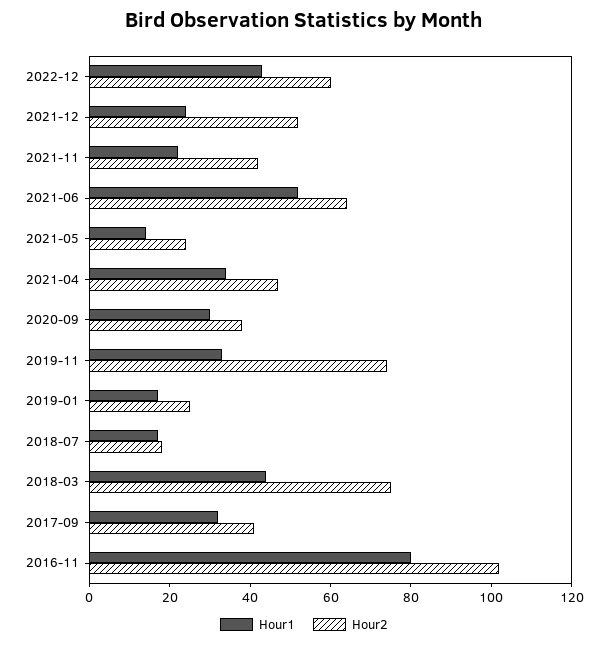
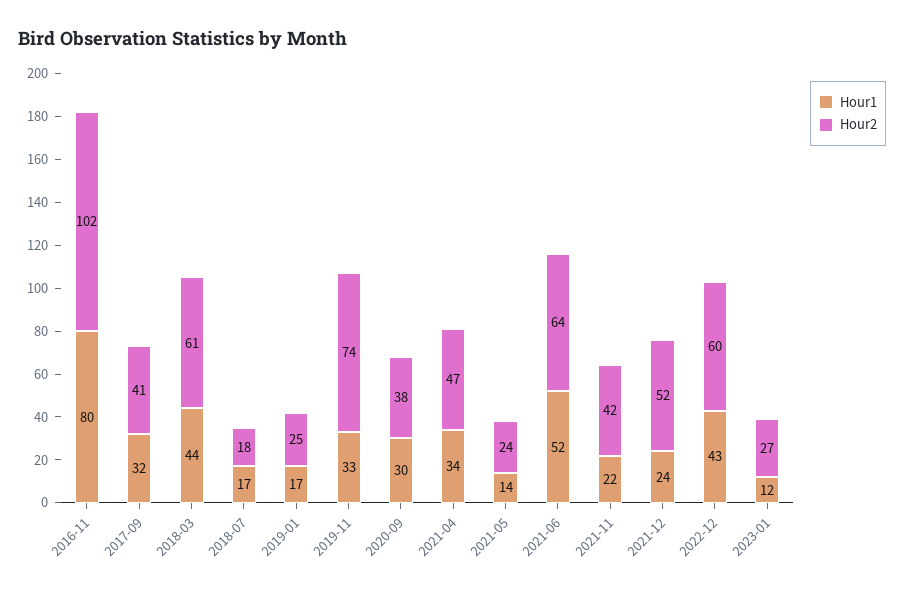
Hour2, 2018-03: 75 -> 61
Hour1, 2023-01: none -> 12
Hour2, 2023-01: none -> 27

